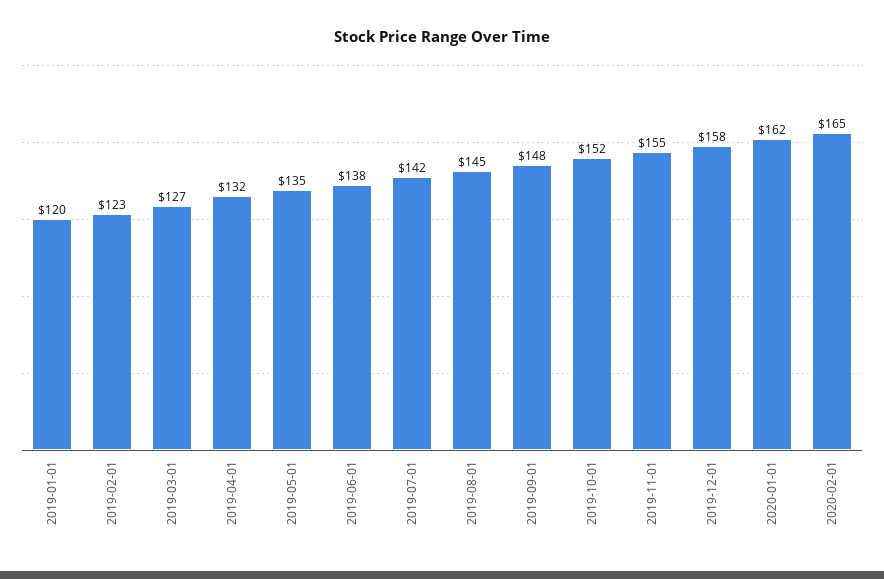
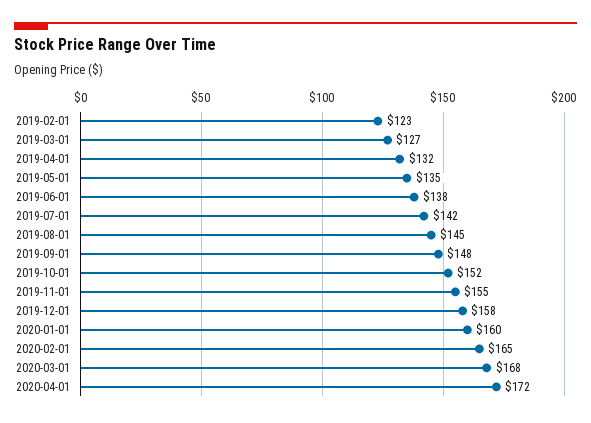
2019-01-01: 120 -> none
2020-01-01: 162 -> 160
2020-03-01: none -> 168
2020-04-01: none -> 172

